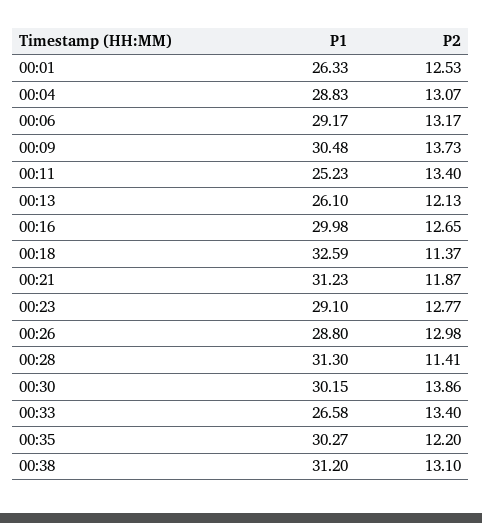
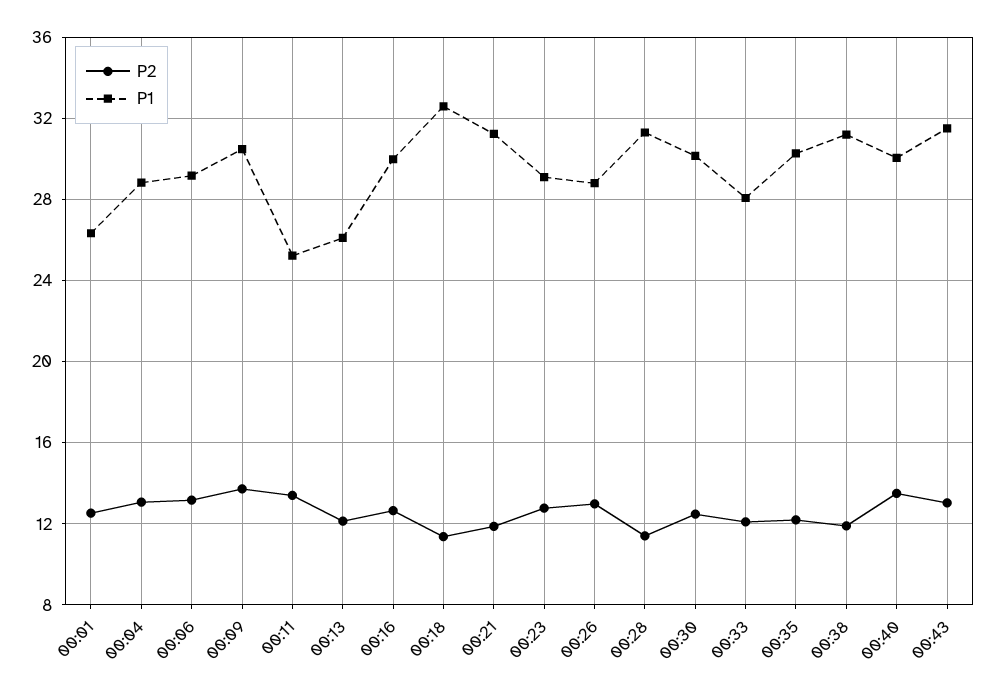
P2, 00:30: 13.86 -> 12.5
P1, 00:33: 26.58 -> 28
P2, 00:33: 13.4 -> 12
P2, 00:38: 13.1 -> 12
P2, 00:40: none -> 13.5
P1, 00:40: none -> 30
P2, 00:43: none -> 13
P1, 00:43: none -> 31.5

